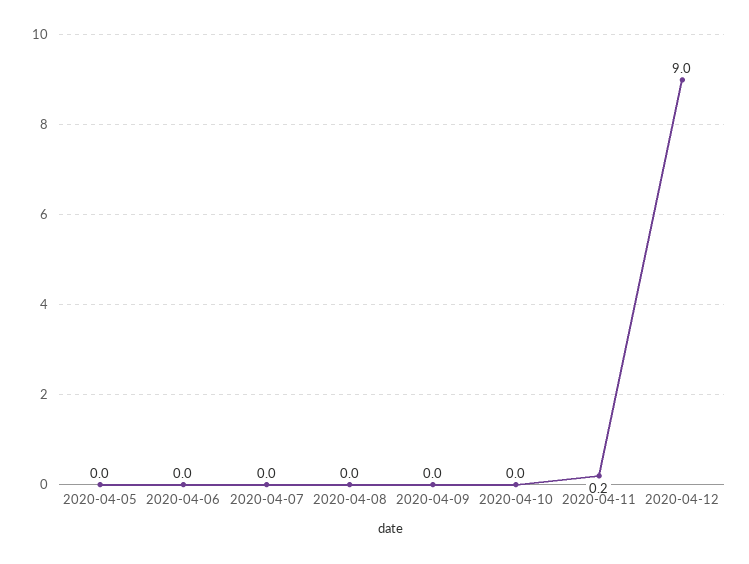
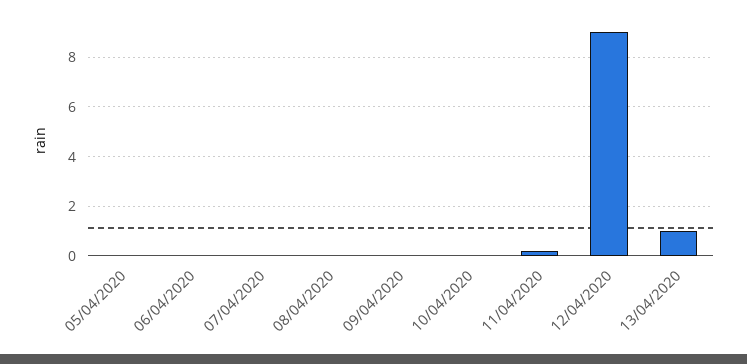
13/04/2020: none -> 1

